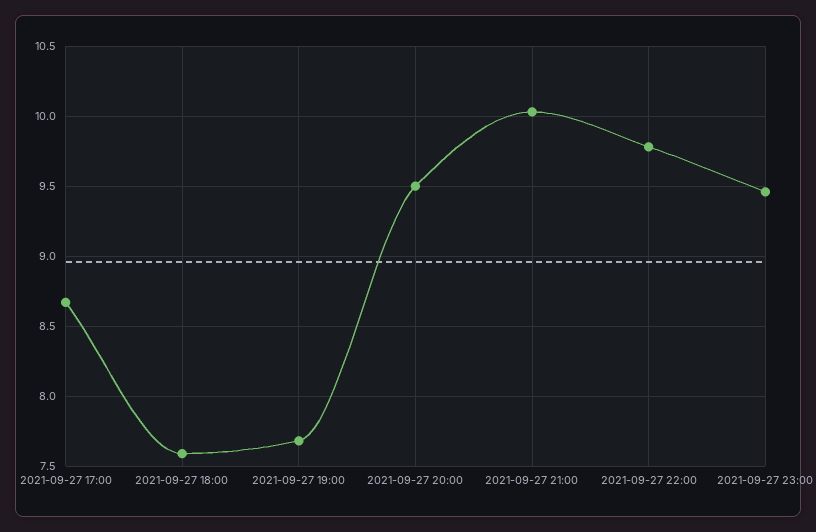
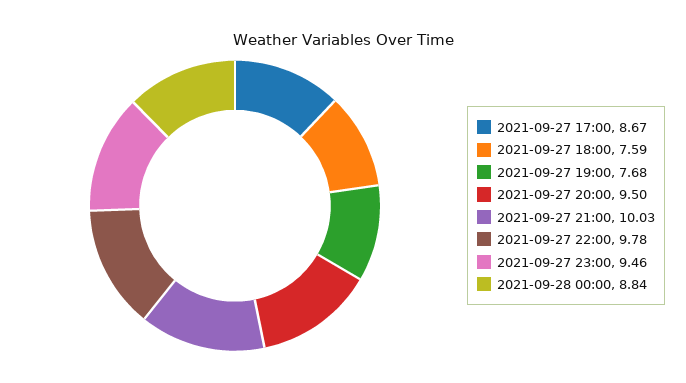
2021-09-28 00:00: none -> 8.84

